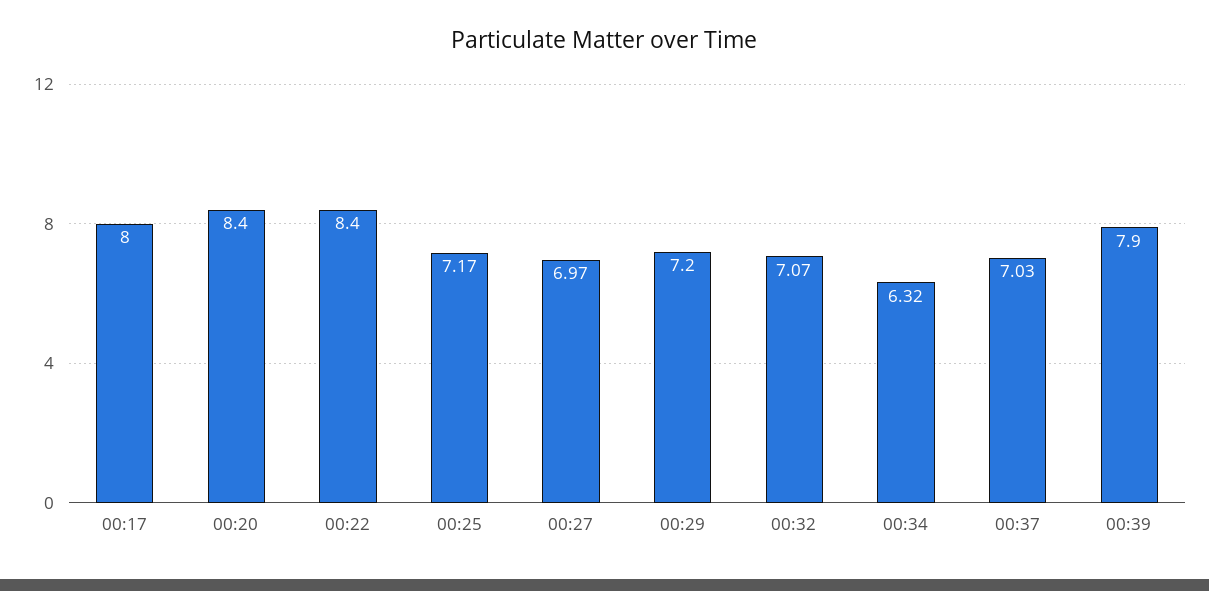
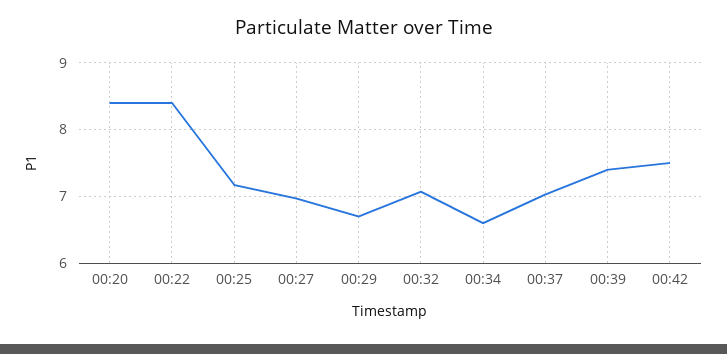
00:17: 8 -> none
00:29: 7.2 -> 6.7
00:34: 6.32 -> 6.6
00:39: 7.9 -> 7.4
00:42: none -> 7.5

